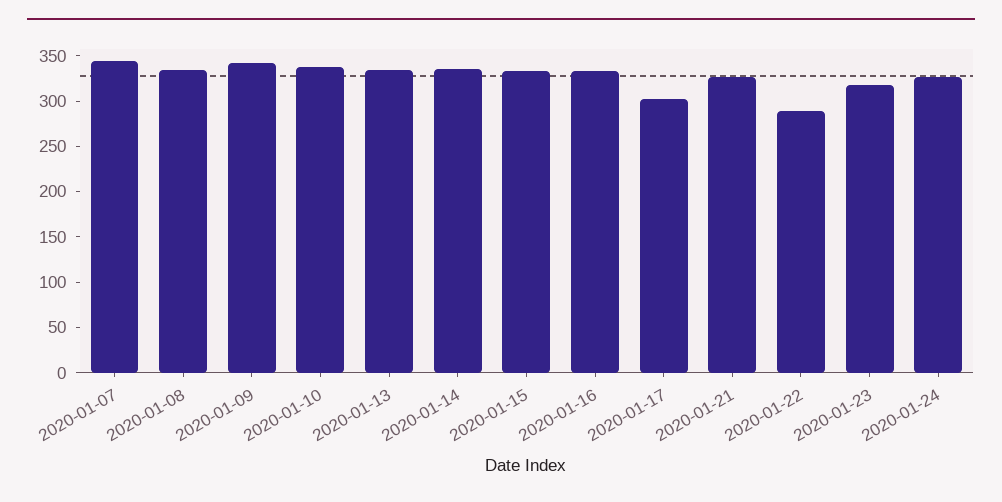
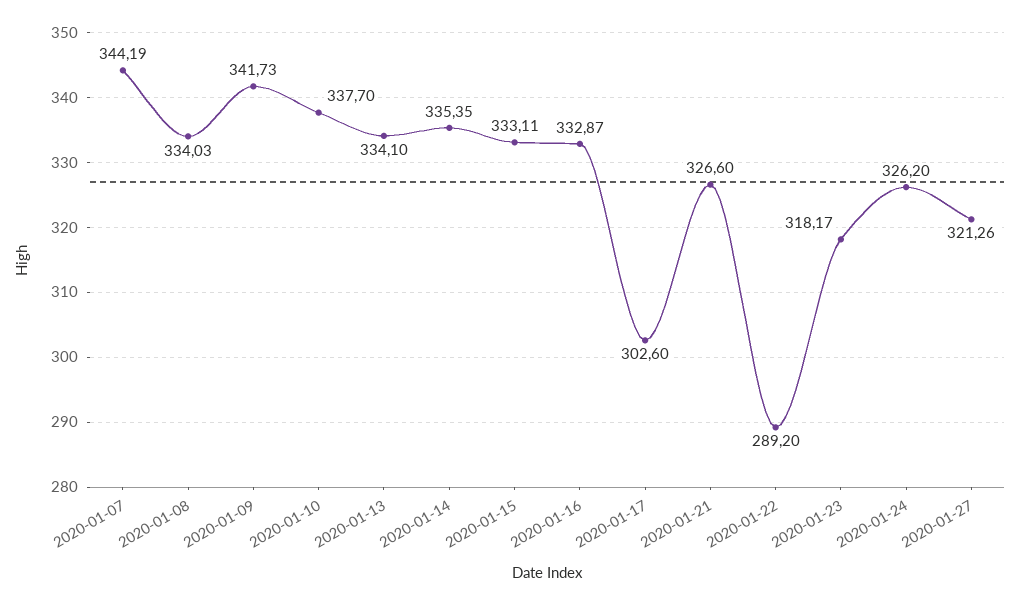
2020-01-27: none -> 321.26

